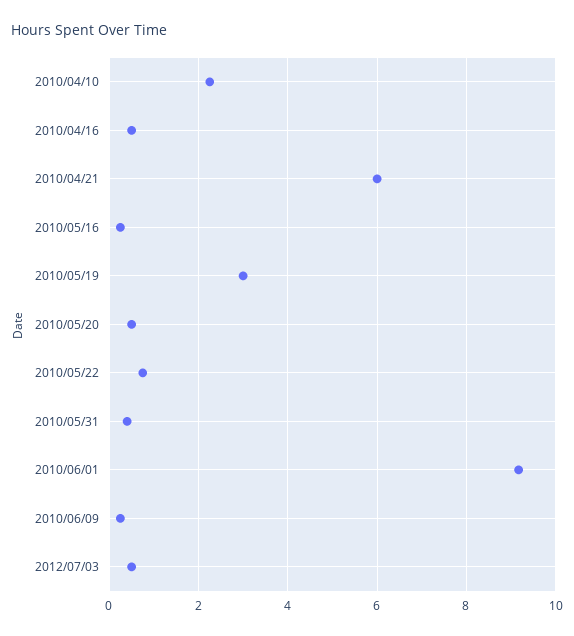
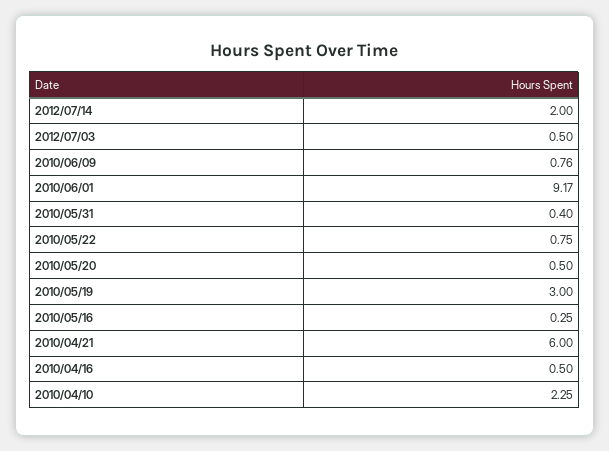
2010/06/09: 0.2 -> 0.76
2012/07/14: none -> 2

